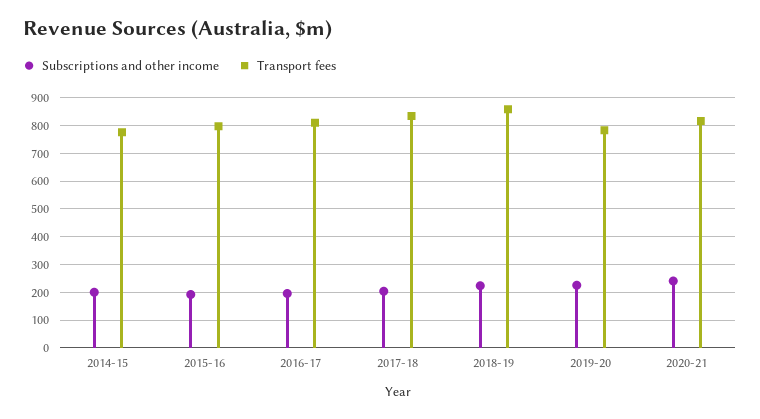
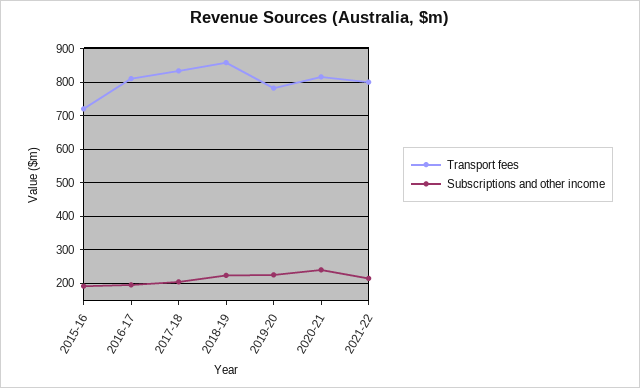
Subscriptions and other income, 2014-15: 200 -> none
Transport fees, 2014-15: 775 -> none
Transport fees, 2015-16: 800 -> 720
Transport fees, 2021-22: none -> 800
Subscriptions and other income, 2021-22: none -> 220

